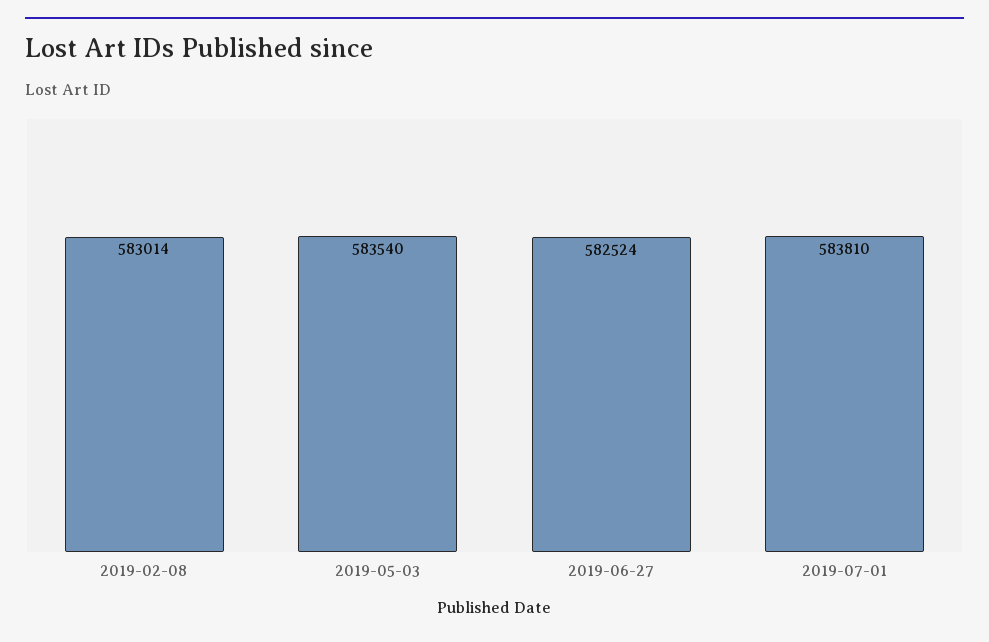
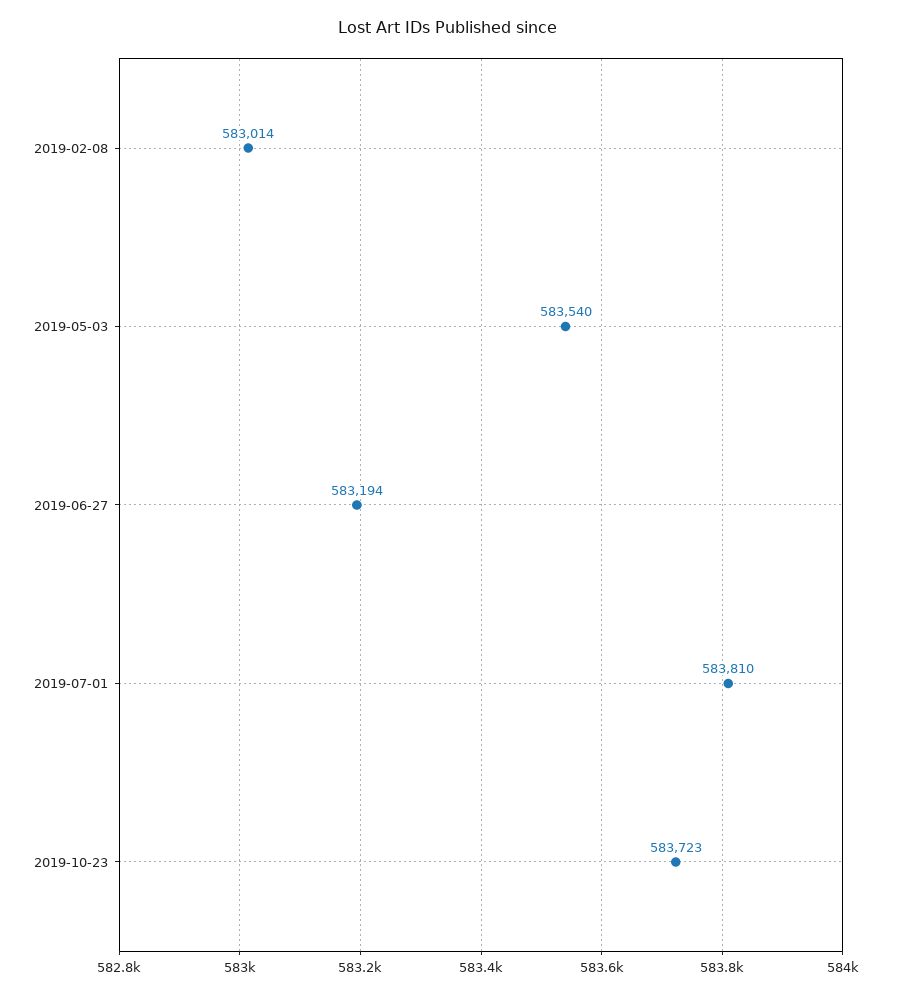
2019-06-27: 582524 -> 583194
2019-10-23: none -> 583723

